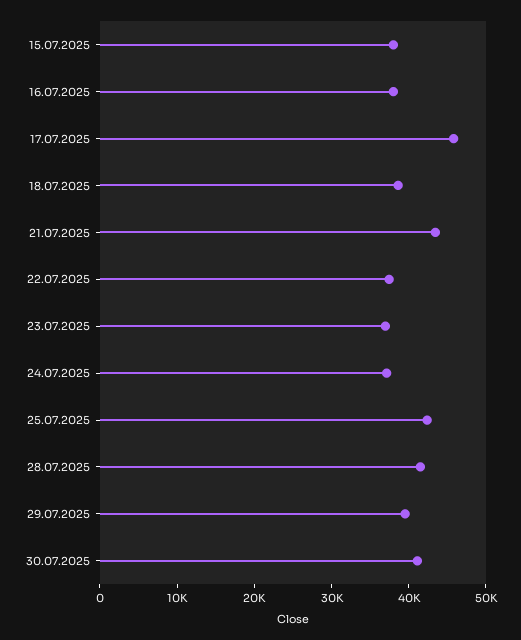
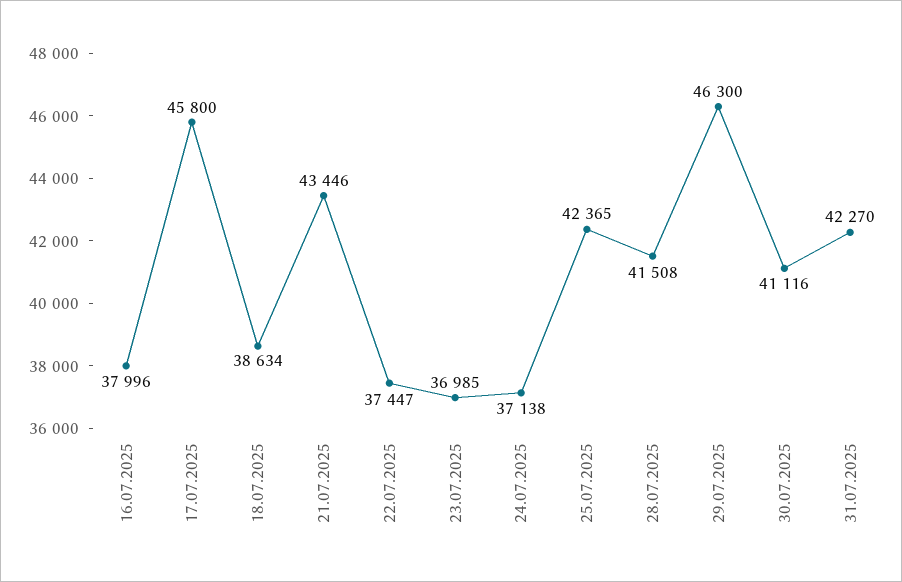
15.07.2025: 38000 -> none
29.07.2025: 40000 -> 46300
31.07.2025: none -> 42270

